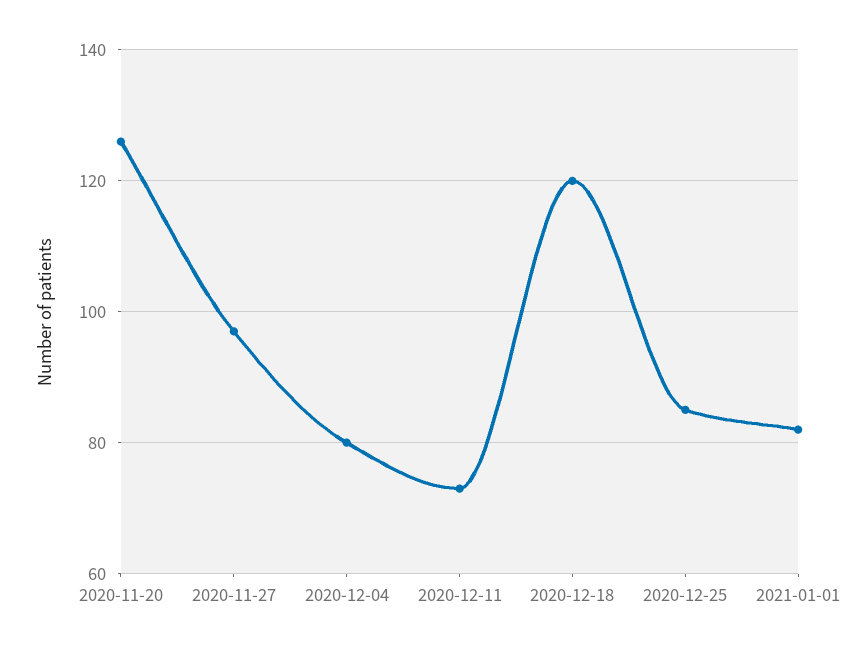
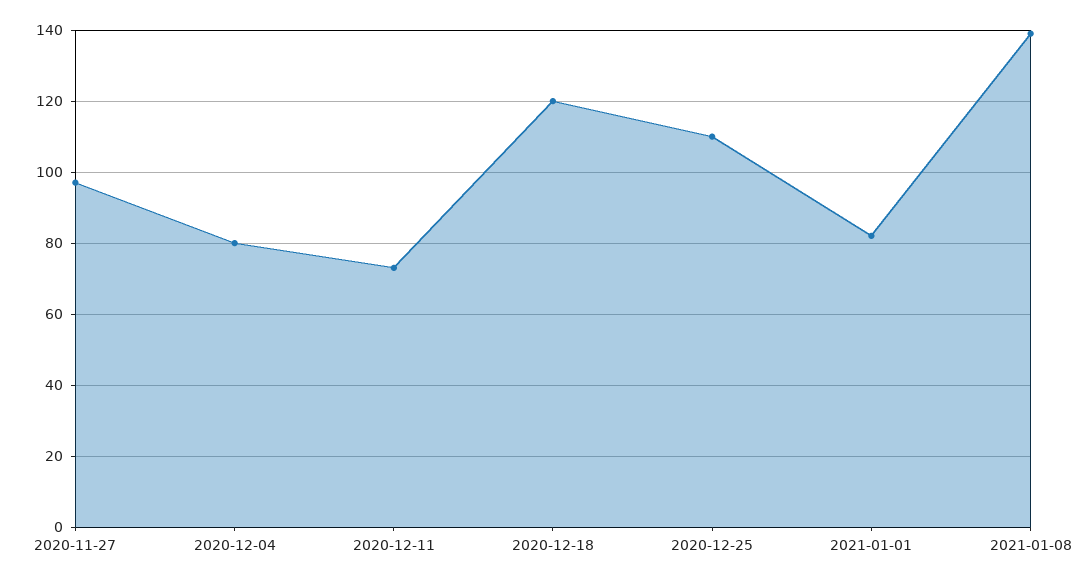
2020-11-20: 125 -> none
2020-12-25: 85 -> 110
2021-01-08: none -> 140

